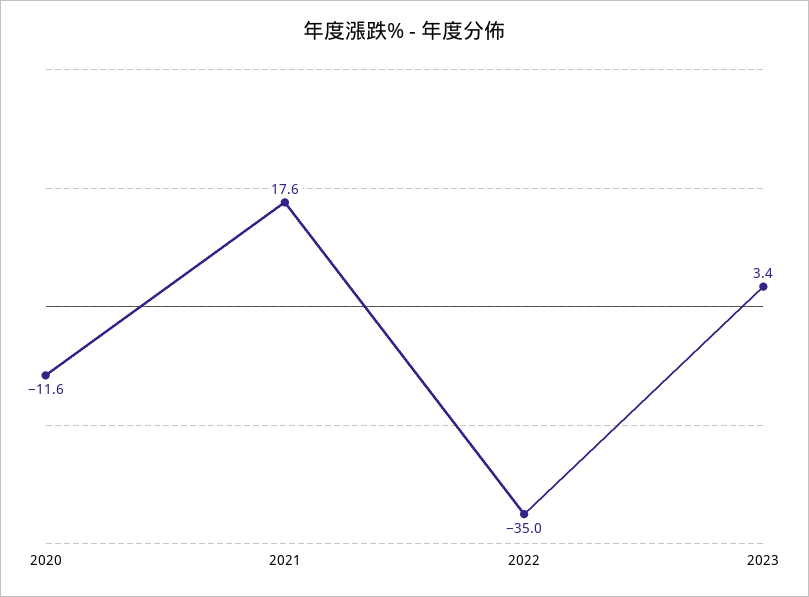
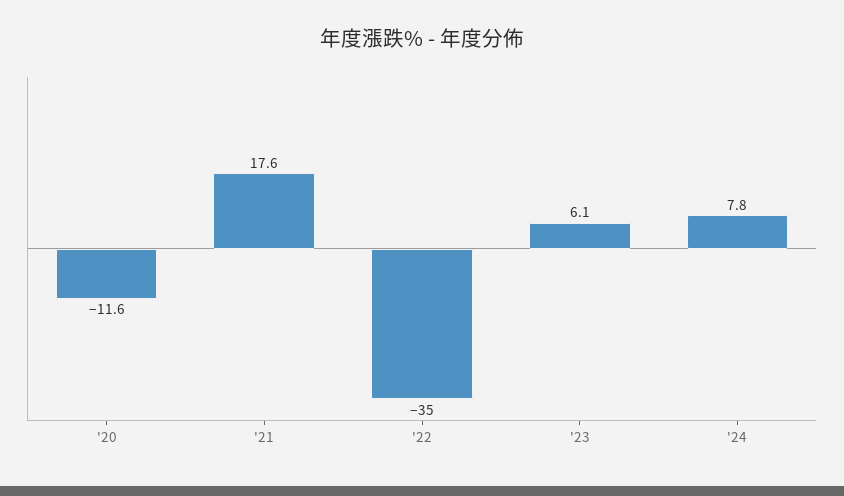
2023: 3.4 -> 6.1
'24: none -> 7.8

